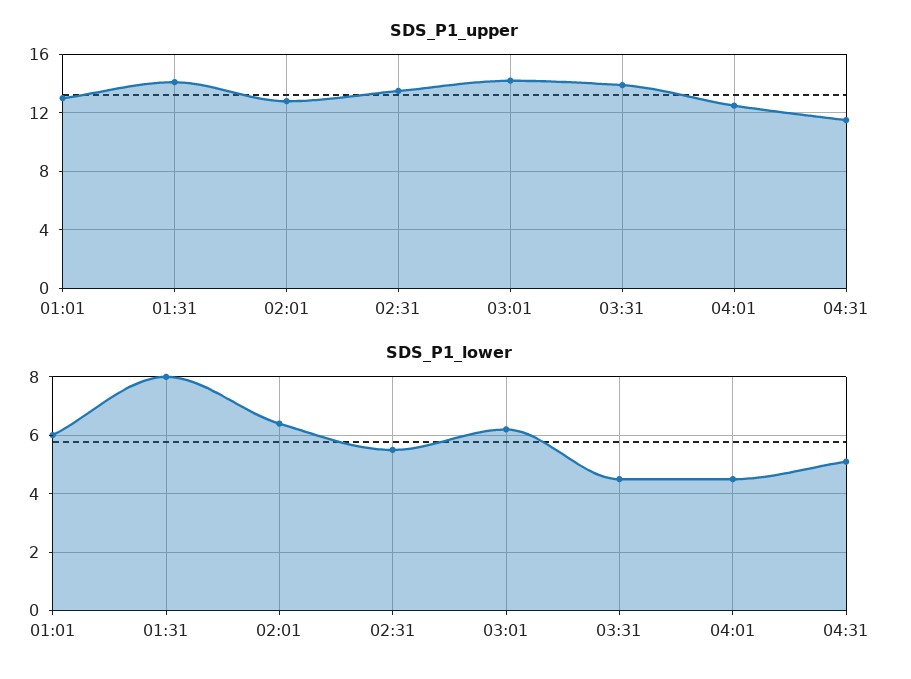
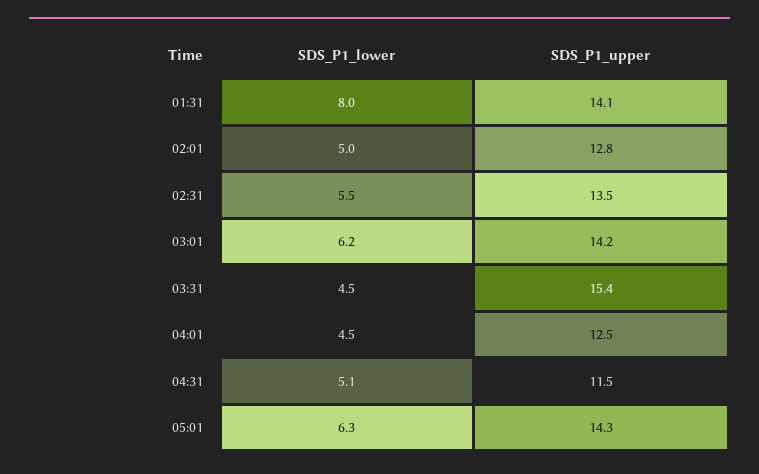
SDS_P1_upper, 01:01: 13 -> none
SDS_P1_upper, 03:31: 14 -> 15.4
SDS_P1_lower, 01:01: 6 -> none
SDS_P1_lower, 02:01: 6.5 -> 5
SDS_P1_lower, 05:01: none -> 6.3
SDS_P1_upper, 05:01: none -> 14.3

